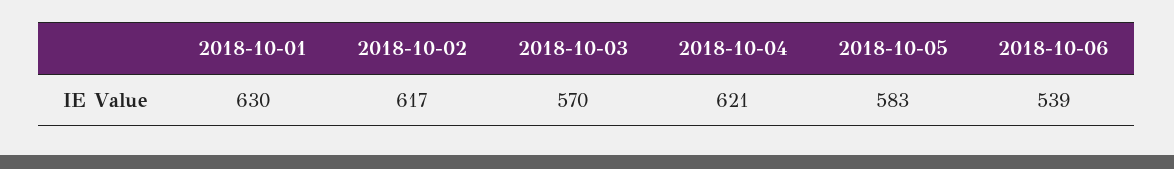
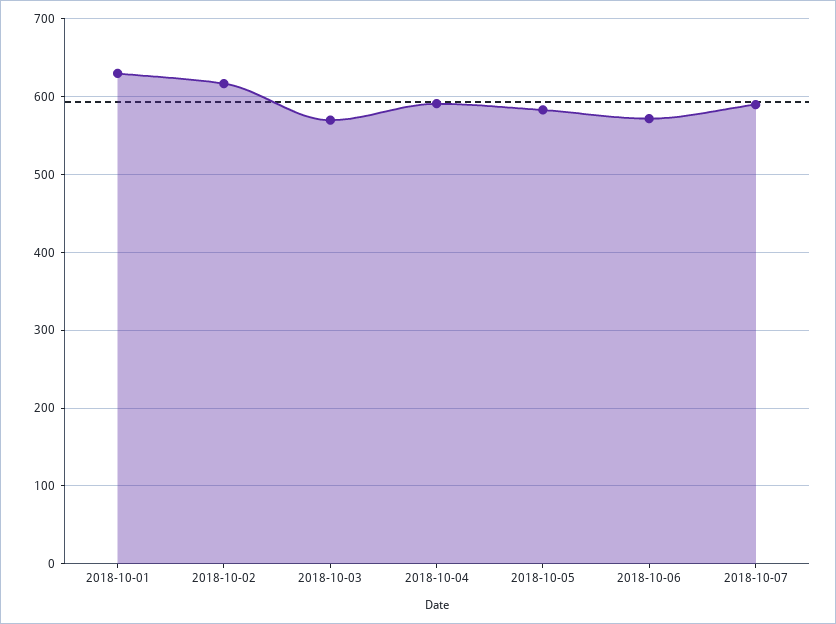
2018-10-04: 621 -> 590
2018-10-06: 539 -> 570
2018-10-07: none -> 590

